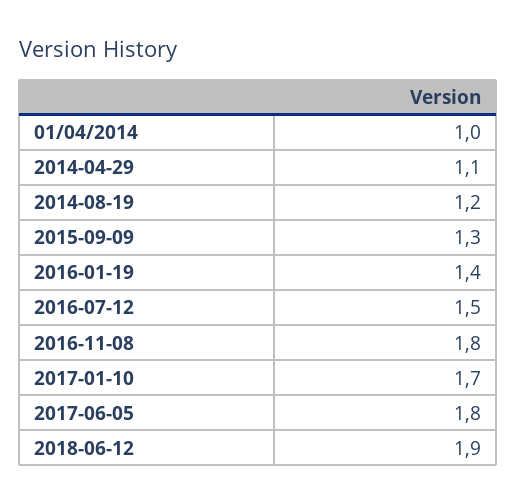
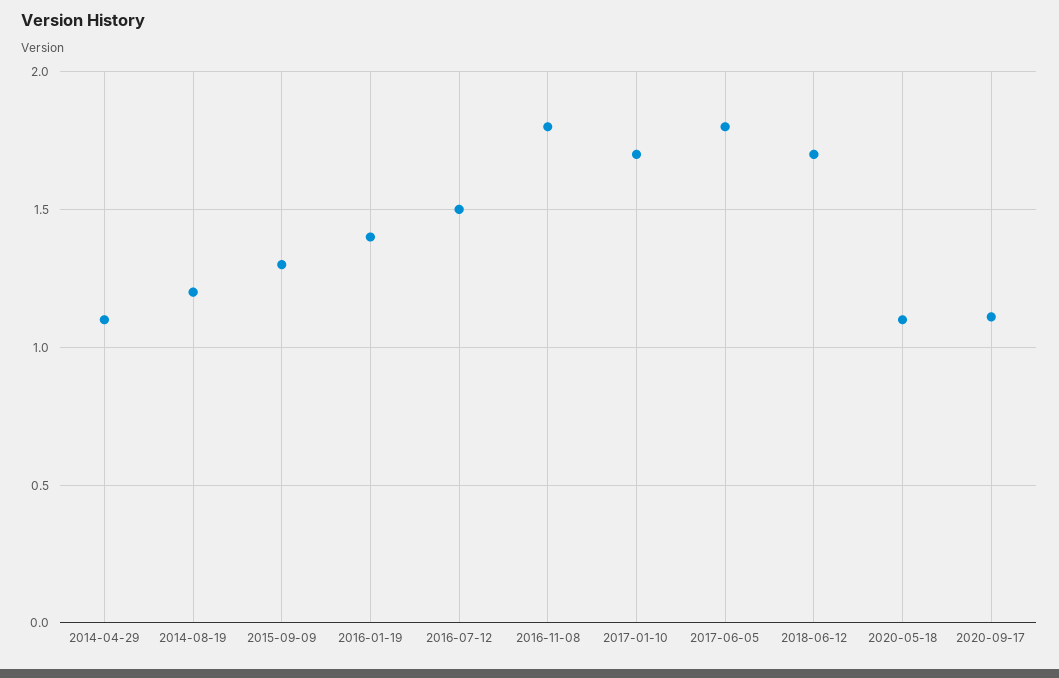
01/04/2014: 1 -> none
2018-06-12: 1.9 -> 1.7
2020-05-18: none -> 1.1
2020-09-17: none -> 1.1

